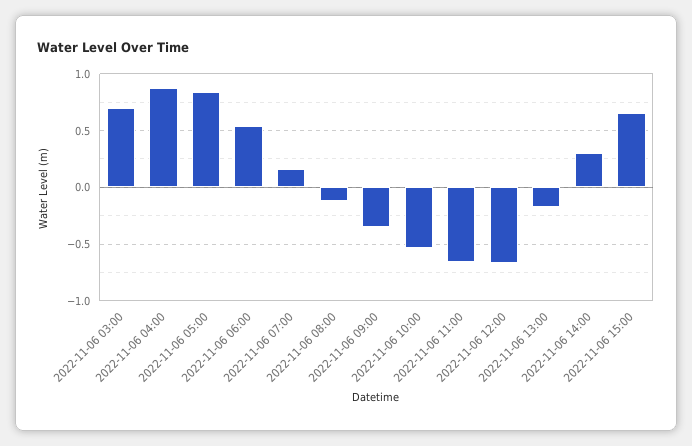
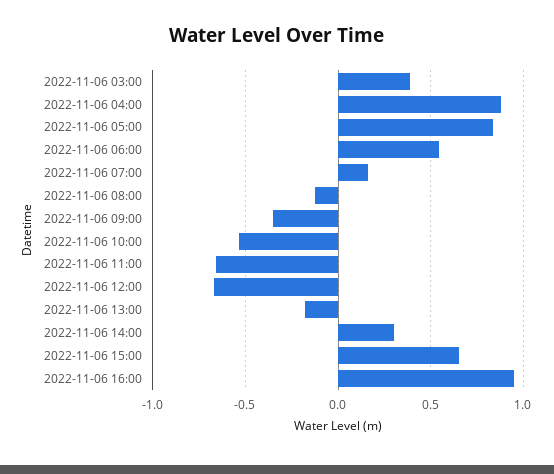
2022-11-06 03:00: 0.7 -> 0.4
2022-11-06 16:00: none -> 0.95

